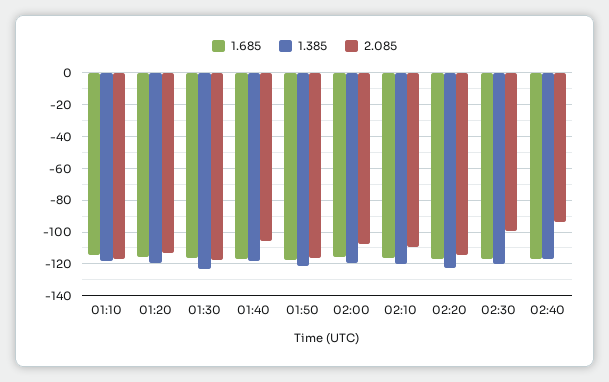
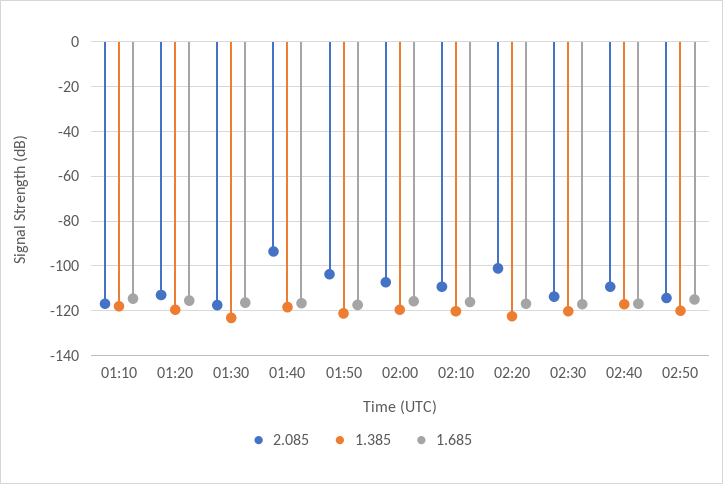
2.085, 01:40: -105 -> -95
2.085, 01:50: -115 -> -105
2.085, 02:20: -115 -> -100
2.085, 02:30: -100 -> -115
2.085, 02:40: -95 -> -110
2.085, 02:50: none -> -115
1.385, 02:50: none -> -120
1.685, 02:50: none -> -115

